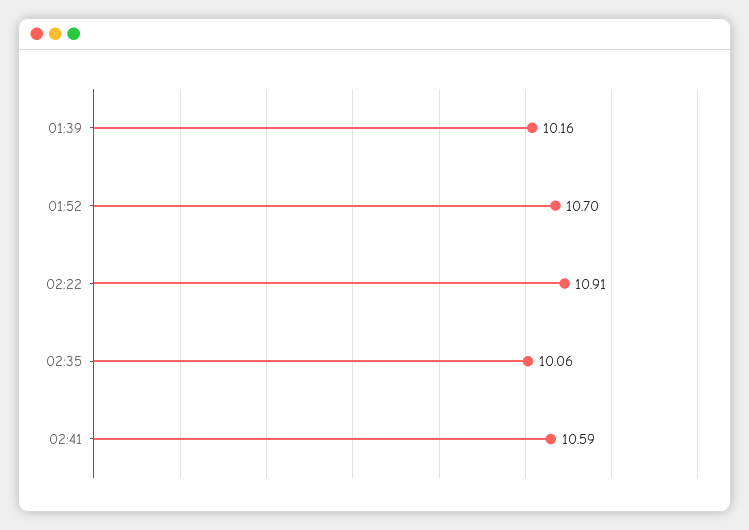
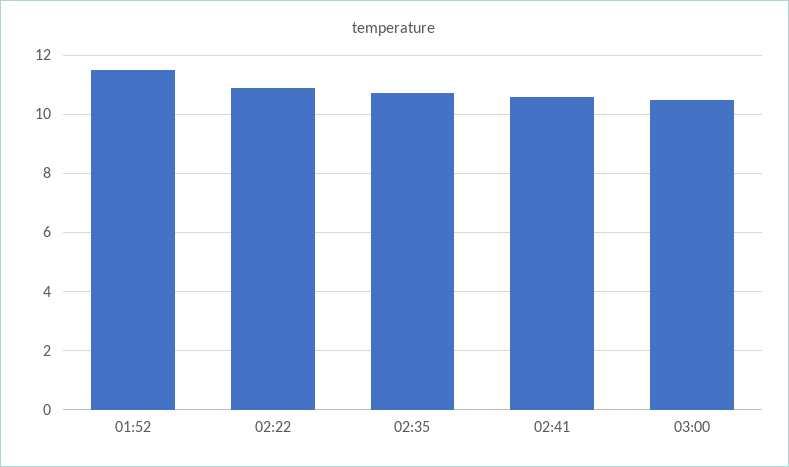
01:39: 10.16 -> none
01:52: 10.7 -> 11.5
02:35: 10.06 -> 10.75
03:00: none -> 10.5

